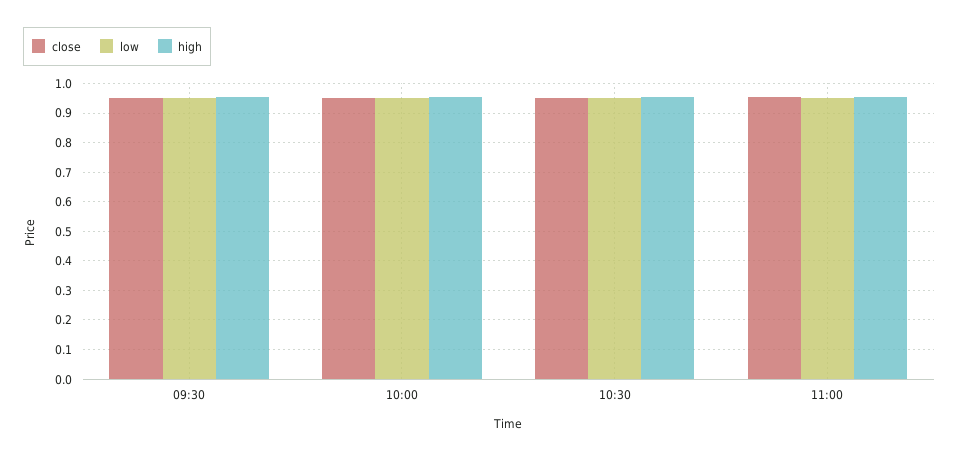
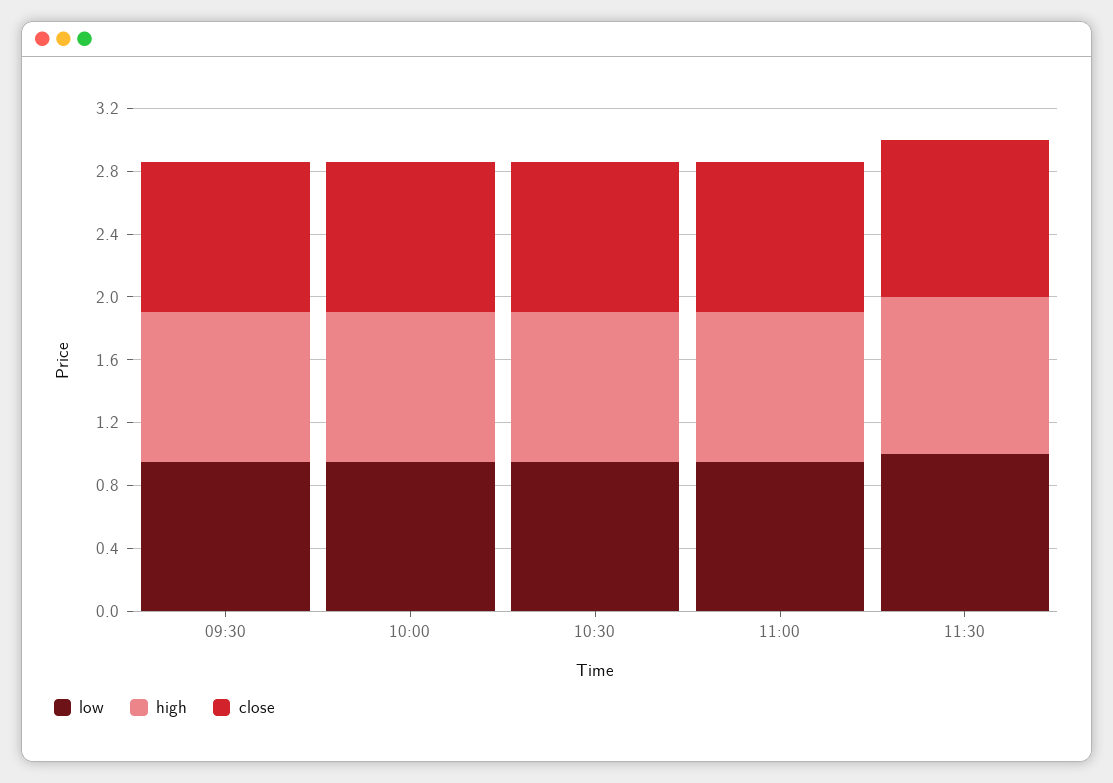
low, 11:30: none -> 1
high, 11:30: none -> 1
close, 11:30: none -> 1

